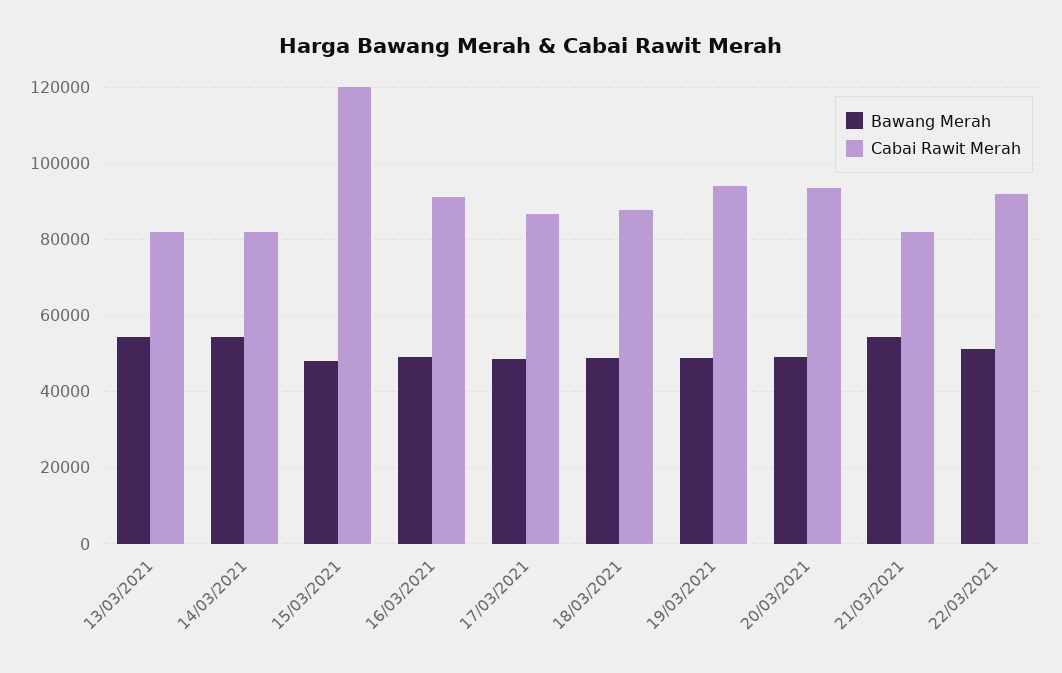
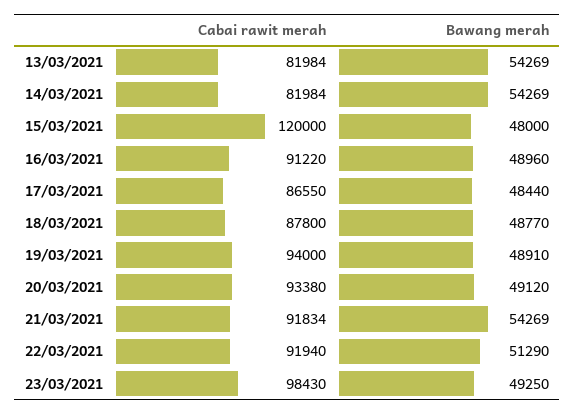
Cabai Rawit Merah, 21/03/2021: 82000 -> 91834
Cabai Rawit Merah, 23/03/2021: none -> 98430
Bawang Merah, 23/03/2021: none -> 49250

